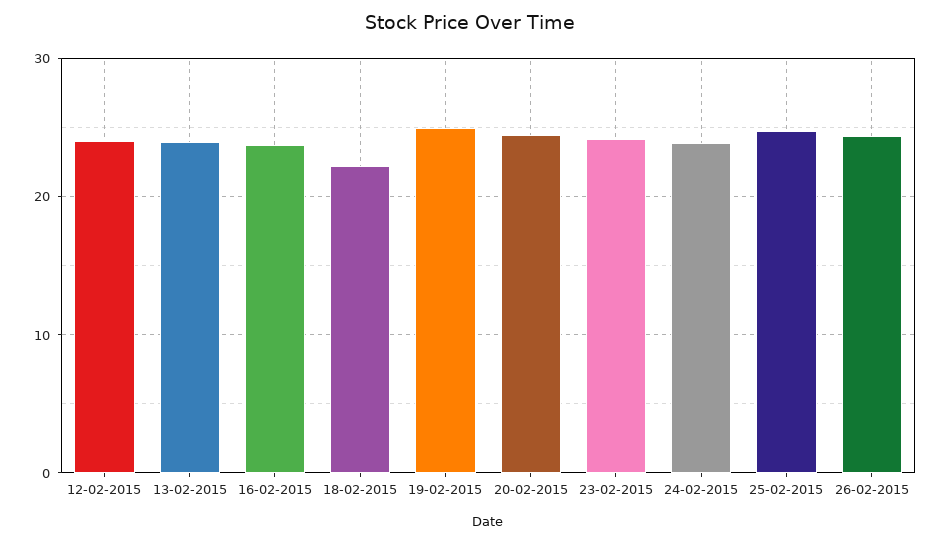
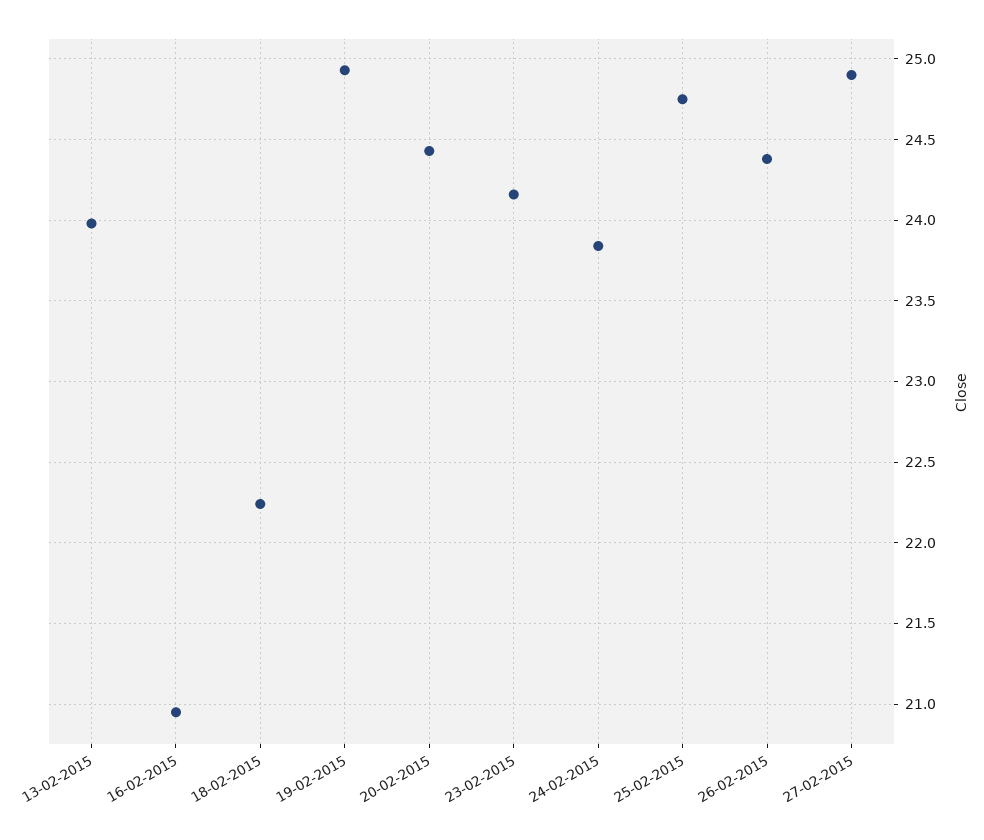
12-02-2015: 24 -> none
16-02-2015: 24 -> 20.95
27-02-2015: none -> 24.9

